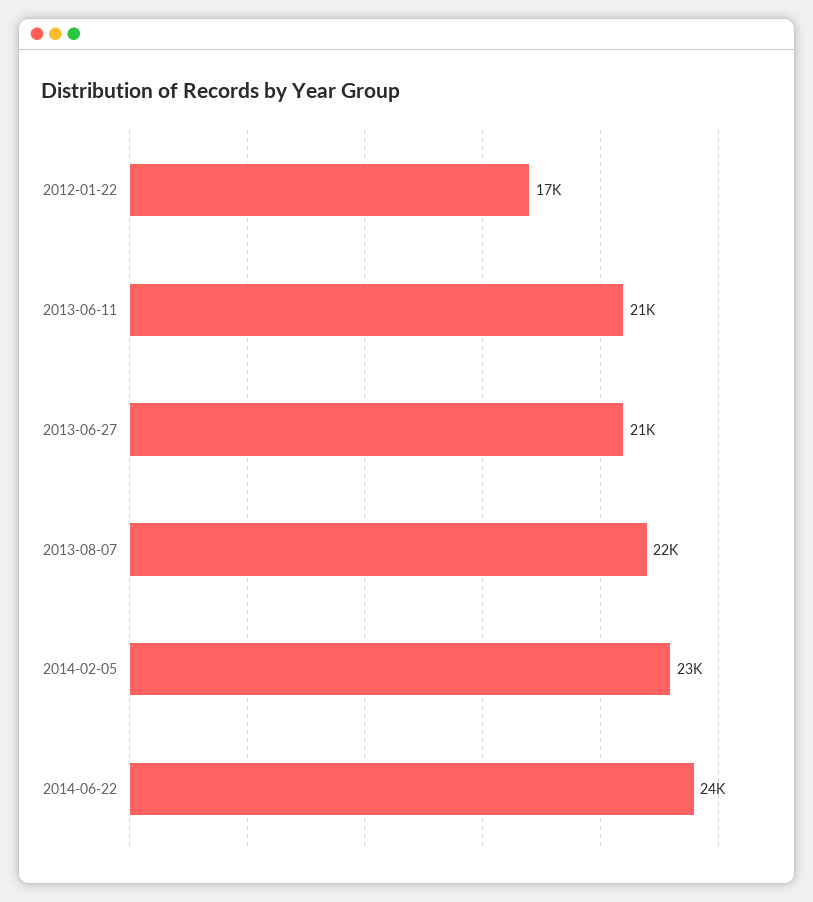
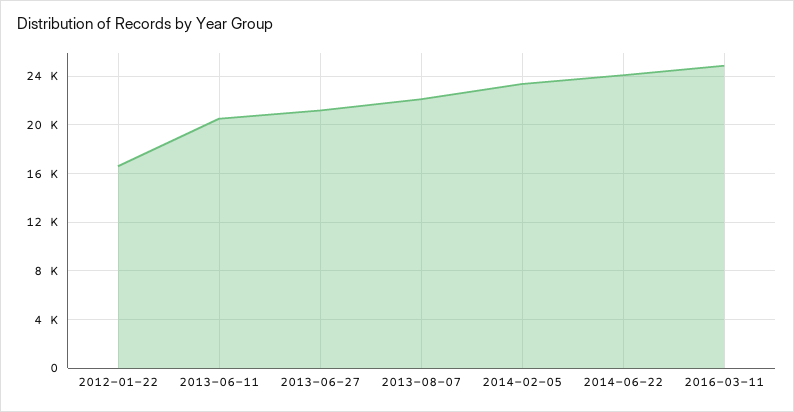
2016-03-11: none -> 25000

